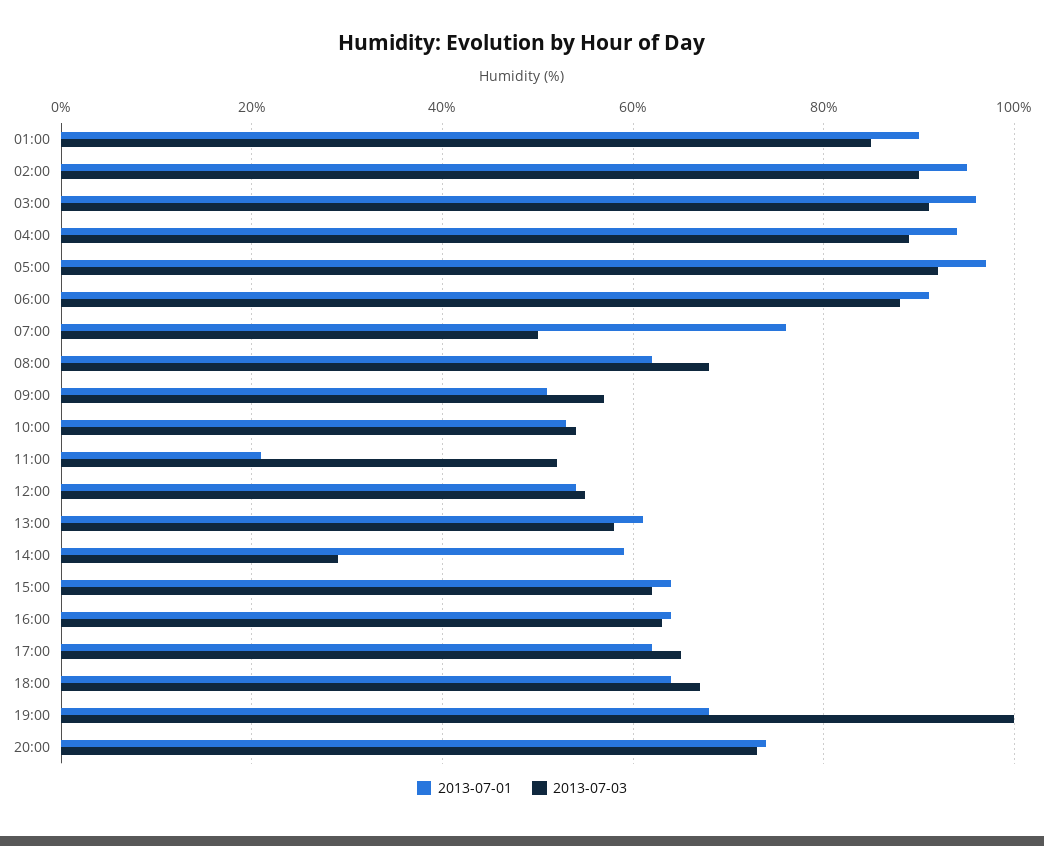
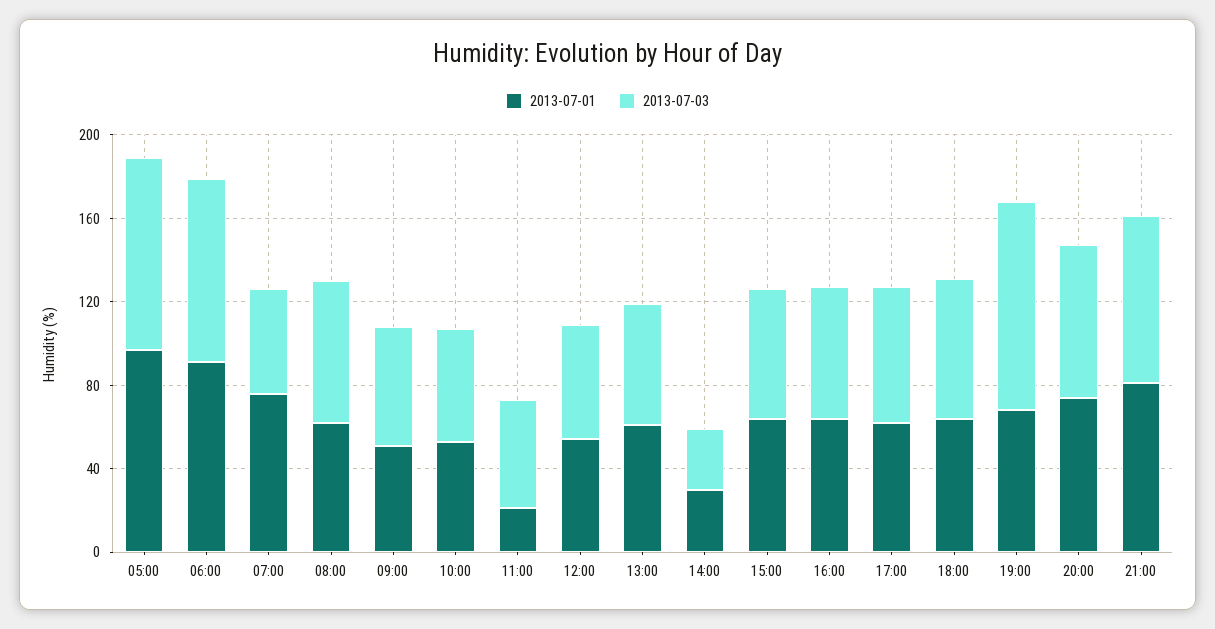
2013-07-01, 01:00: 90 -> none
2013-07-03, 01:00: 85 -> none
2013-07-01, 02:00: 95 -> none
2013-07-03, 02:00: 90 -> none
2013-07-01, 03:00: 95 -> none
2013-07-03, 03:00: 90 -> none
2013-07-01, 04:00: 95 -> none
2013-07-03, 04:00: 90 -> none
2013-07-01, 14:00: 60 -> 30
2013-07-01, 21:00: none -> 80
2013-07-03, 21:00: none -> 80

